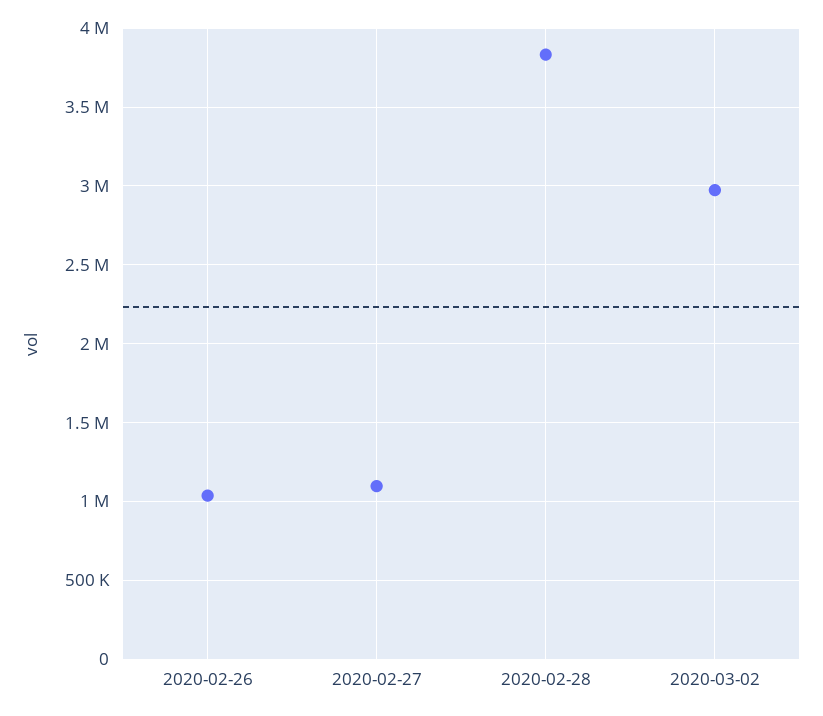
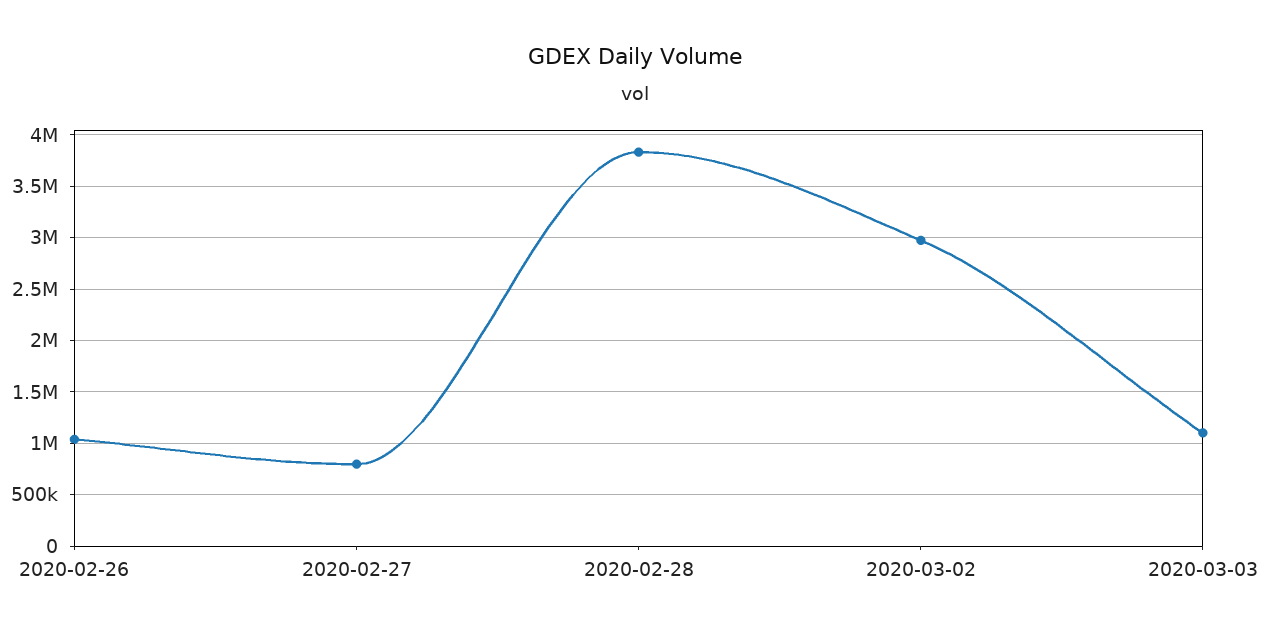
2020-02-27: 1100000 -> 800000
2020-03-03: none -> 1100000

